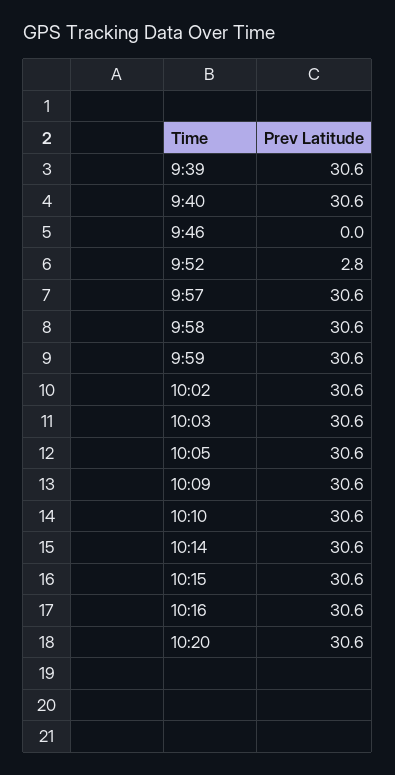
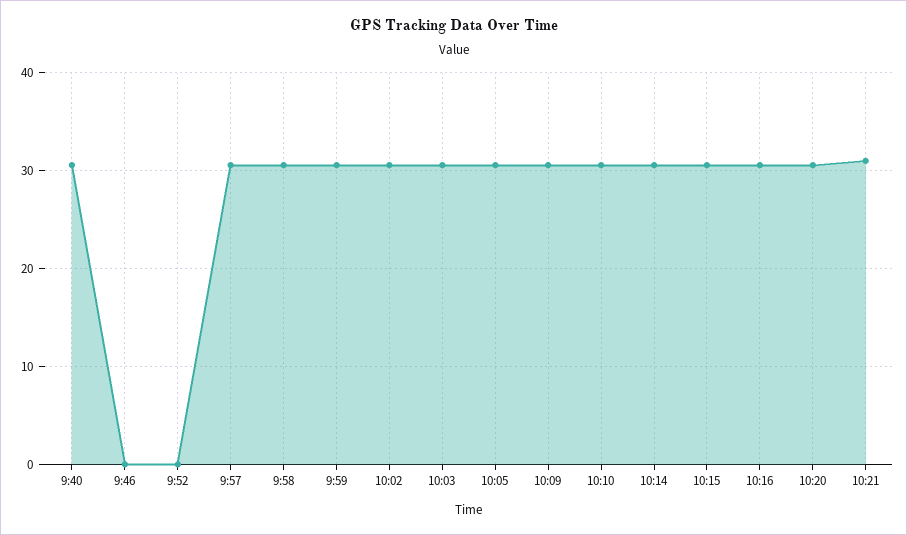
9:39: 30.6 -> none
9:52: 2.8 -> 0
10:21: none -> 31

